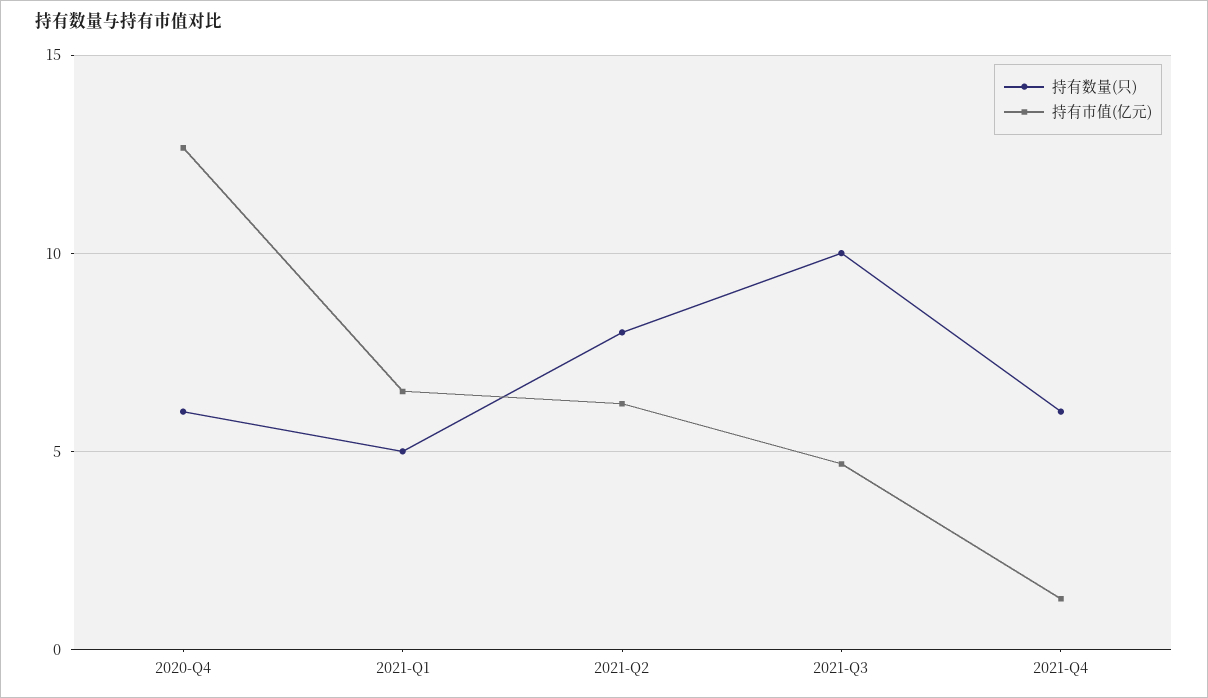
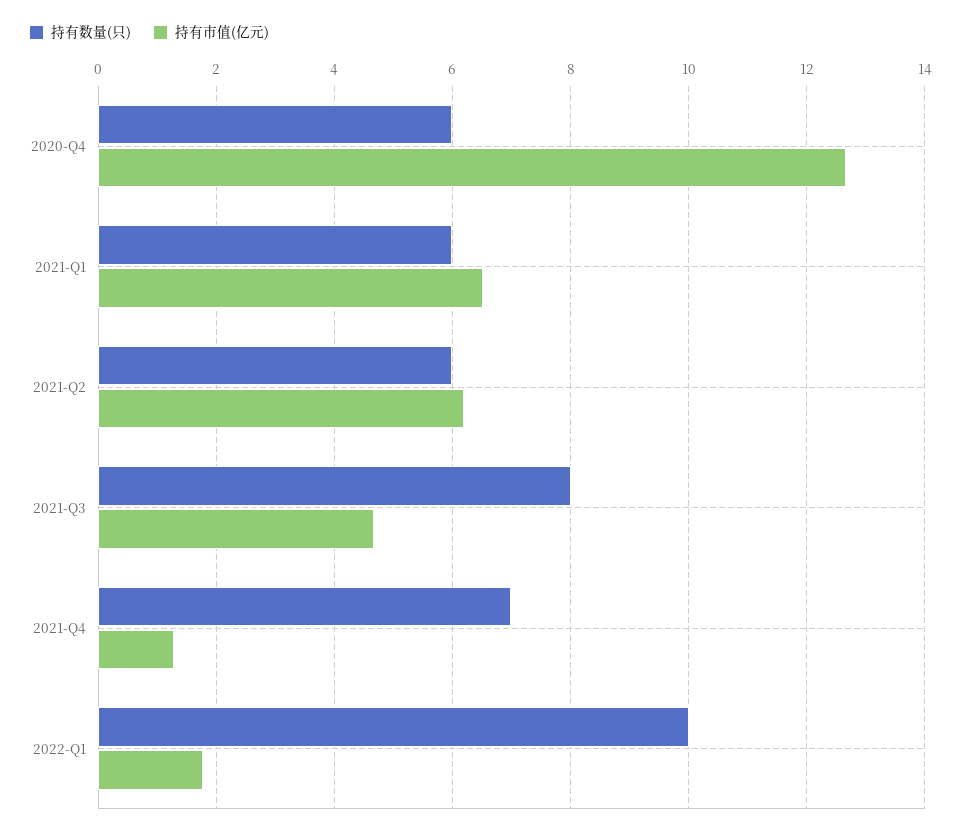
持有数量(只), 2021-Q1: 5 -> 6
持有数量(只), 2021-Q2: 8 -> 6
持有数量(只), 2021-Q3: 10 -> 8
持有数量(只), 2021-Q4: 6 -> 7
持有数量(只), 2022-Q1: none -> 10
持有市值(亿元), 2022-Q1: none -> 1.8

